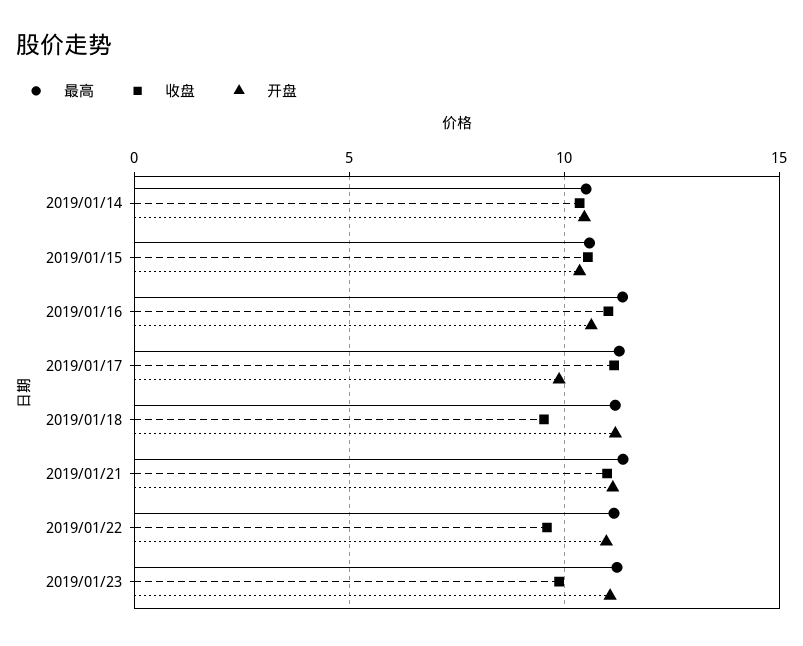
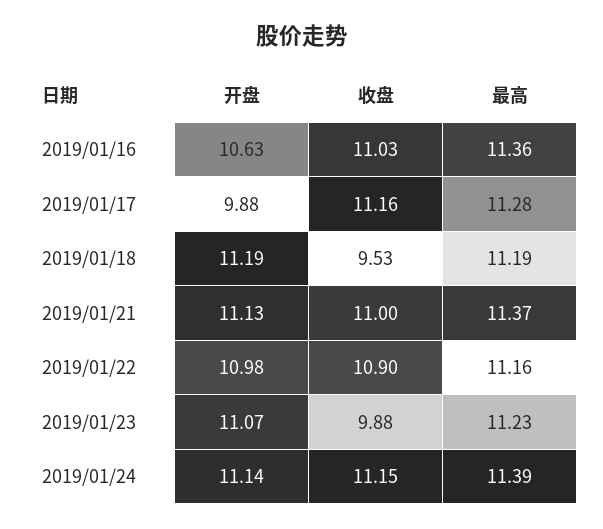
最高, 2019/01/14: 10.5 -> none
收盘, 2019/01/14: 10.5 -> none
开盘, 2019/01/14: 10.5 -> none
最高, 2019/01/15: 10.5 -> none
收盘, 2019/01/15: 10.5 -> none
开盘, 2019/01/15: 10.5 -> none
收盘, 2019/01/22: 9.5 -> 10.9
开盘, 2019/01/24: none -> 11.14
收盘, 2019/01/24: none -> 11.15
最高, 2019/01/24: none -> 11.39

